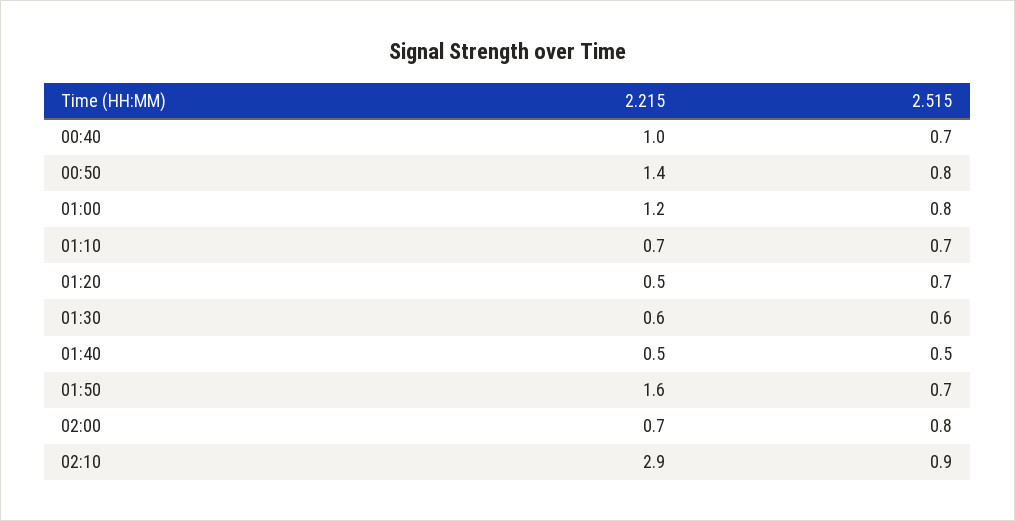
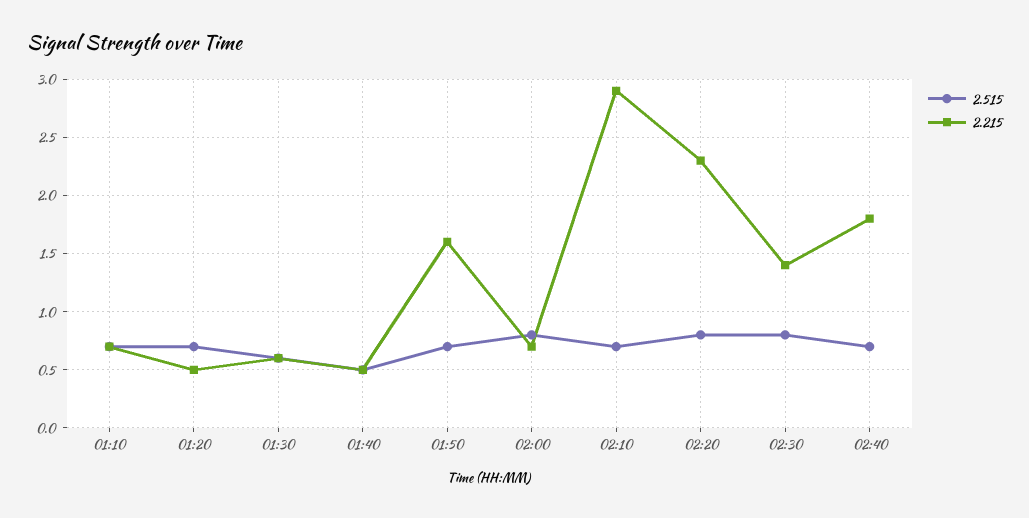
2.215, 00:40: 1 -> none
2.515, 00:40: 0.7 -> none
2.215, 00:50: 1.4 -> none
2.515, 00:50: 0.8 -> none
2.215, 01:00: 1.2 -> none
2.515, 01:00: 0.8 -> none
2.515, 02:10: 0.9 -> 0.7
2.515, 02:20: none -> 0.8
2.215, 02:20: none -> 2.3
2.515, 02:30: none -> 0.8
2.215, 02:30: none -> 1.4
2.515, 02:40: none -> 0.7
2.215, 02:40: none -> 1.8

